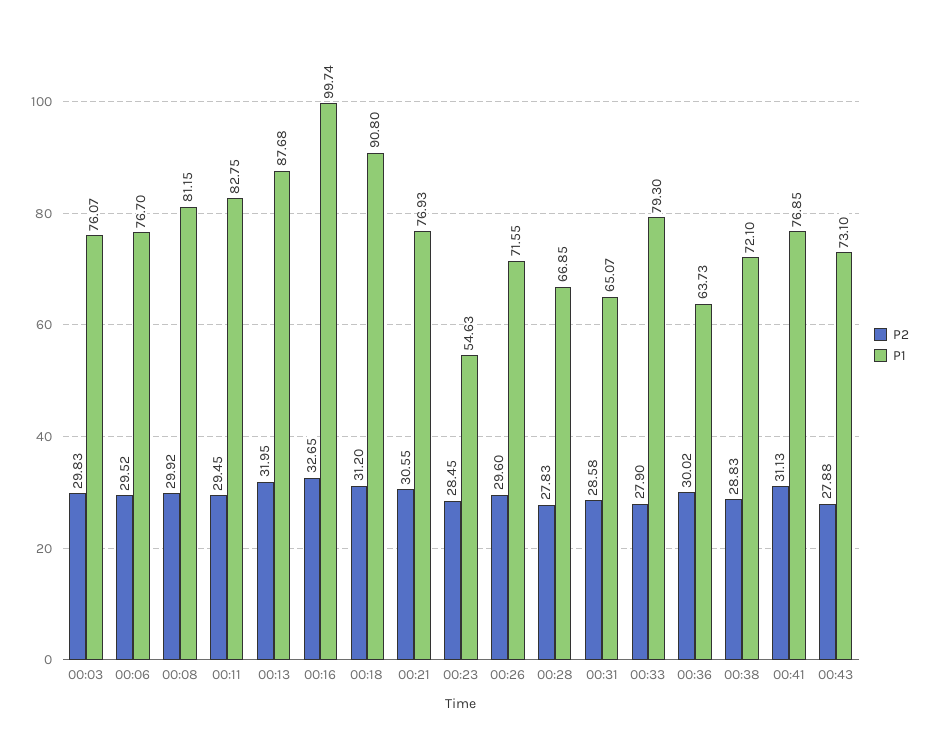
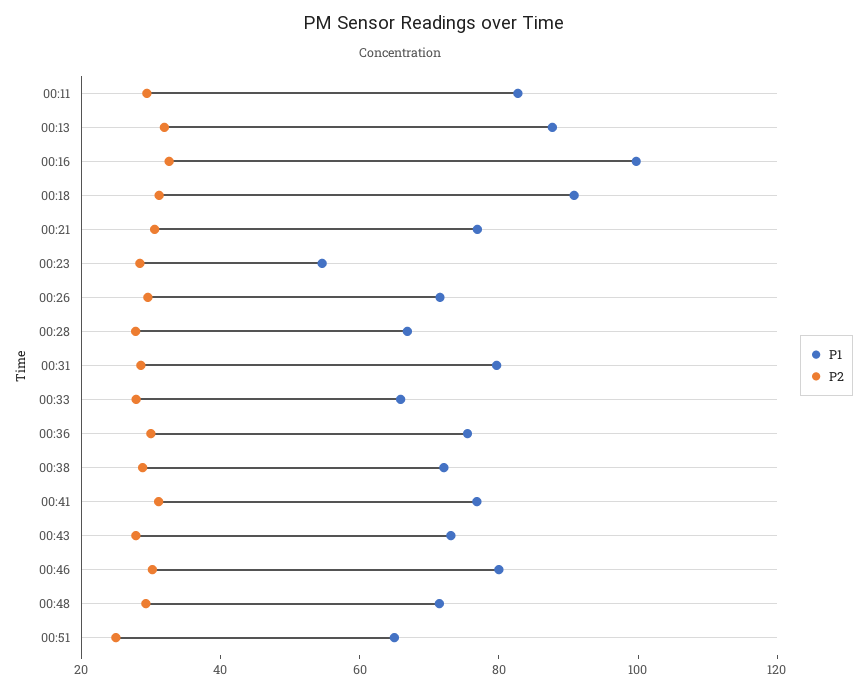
P2, 00:03: 29.83 -> none
P1, 00:03: 76.07 -> none
P2, 00:06: 29.52 -> none
P1, 00:06: 76.7 -> none
P2, 00:08: 29.92 -> none
P1, 00:08: 81.15 -> none
P1, 00:31: 65.07 -> 80
P1, 00:33: 79.3 -> 65
P1, 00:36: 63.73 -> 75
P1, 00:46: none -> 80
P2, 00:46: none -> 30
P1, 00:48: none -> 70
P2, 00:48: none -> 30
P1, 00:51: none -> 65
P2, 00:51: none -> 25

